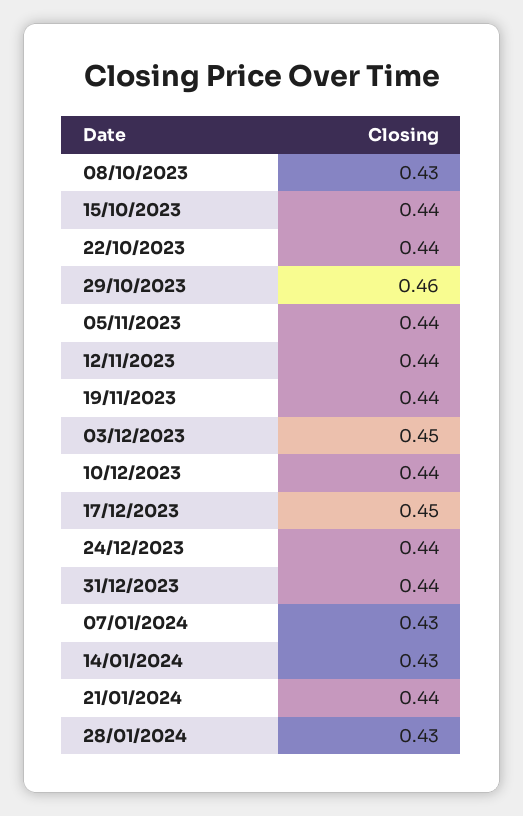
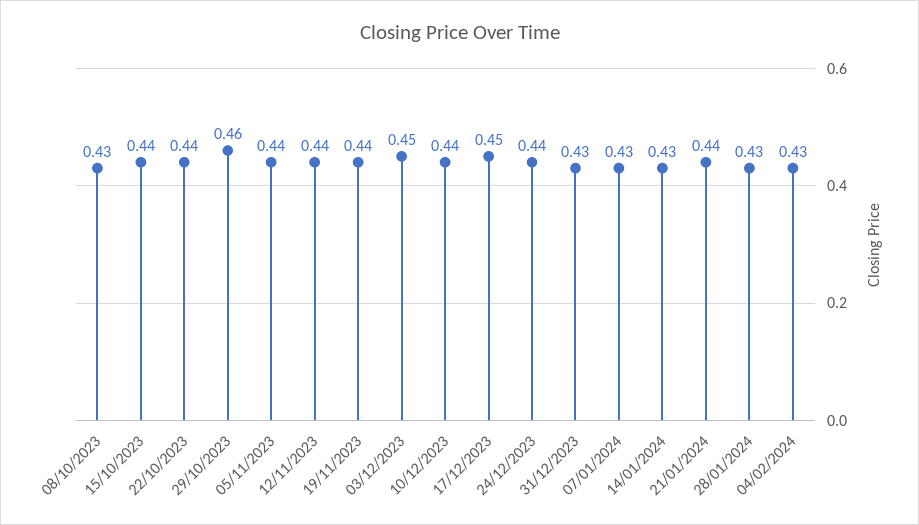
31/12/2023: 0.44 -> 0.43
04/02/2024: none -> 0.43

